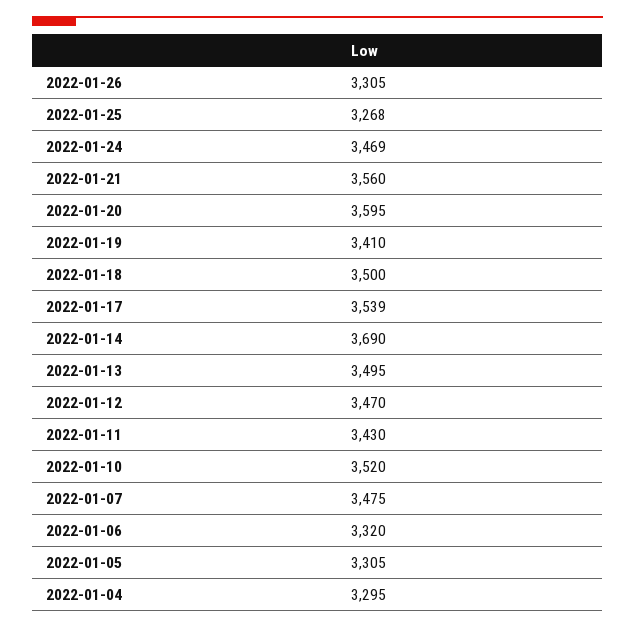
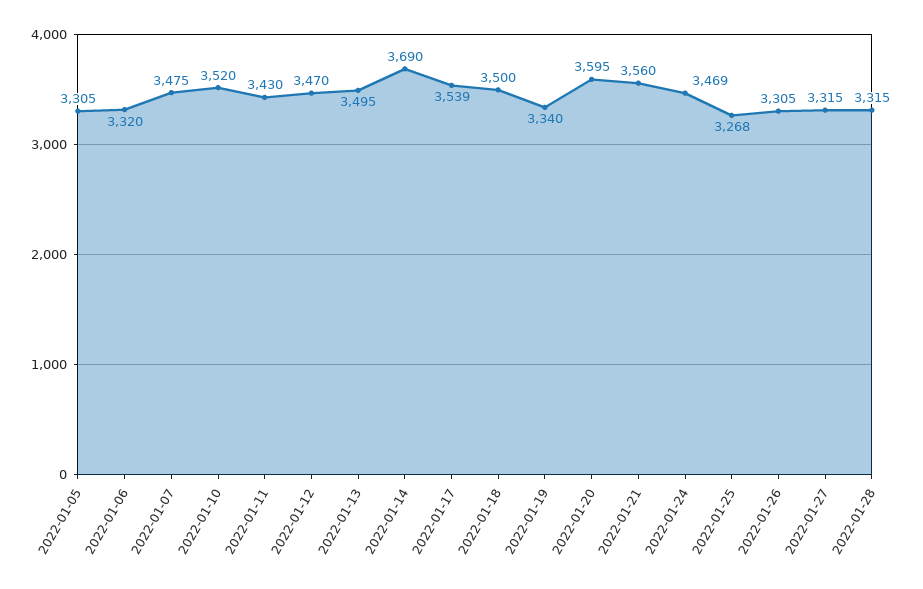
2022-01-19: 3410 -> 3340
2022-01-04: 3295 -> none
2022-01-27: none -> 3315
2022-01-28: none -> 3315

